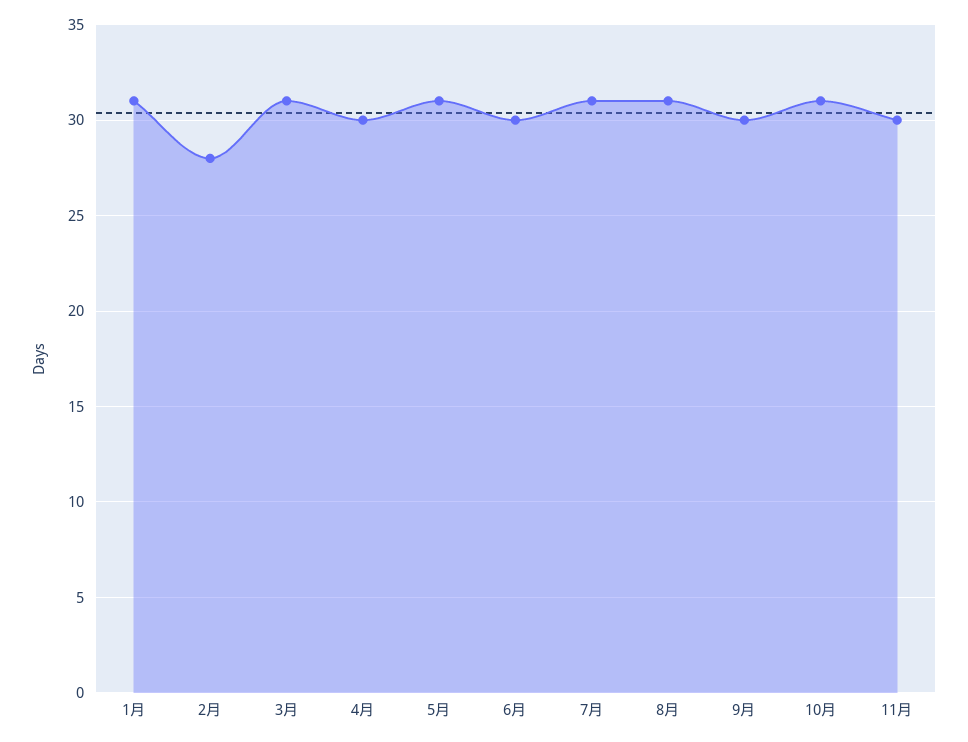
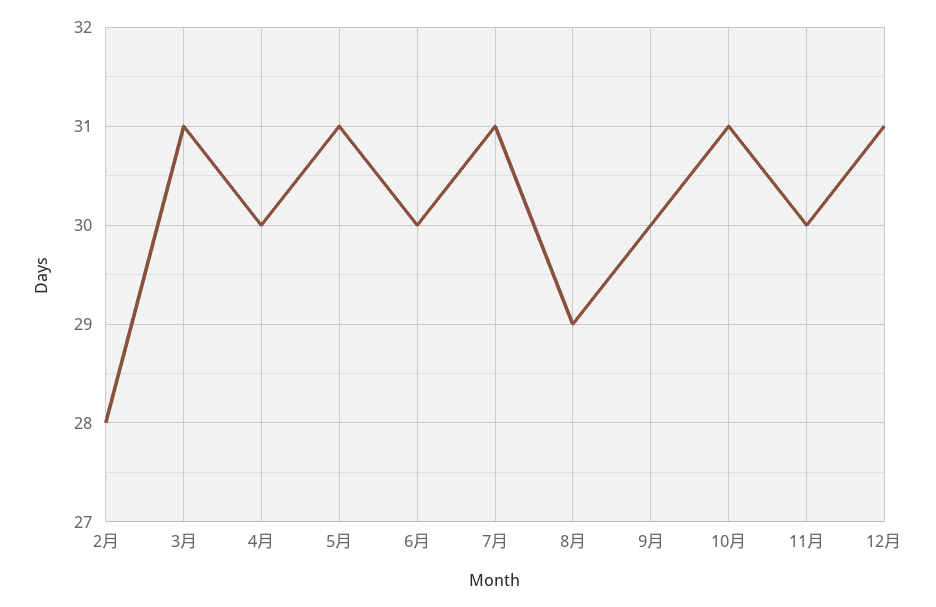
1月: 31 -> none
8月: 31 -> 29
12月: none -> 31

